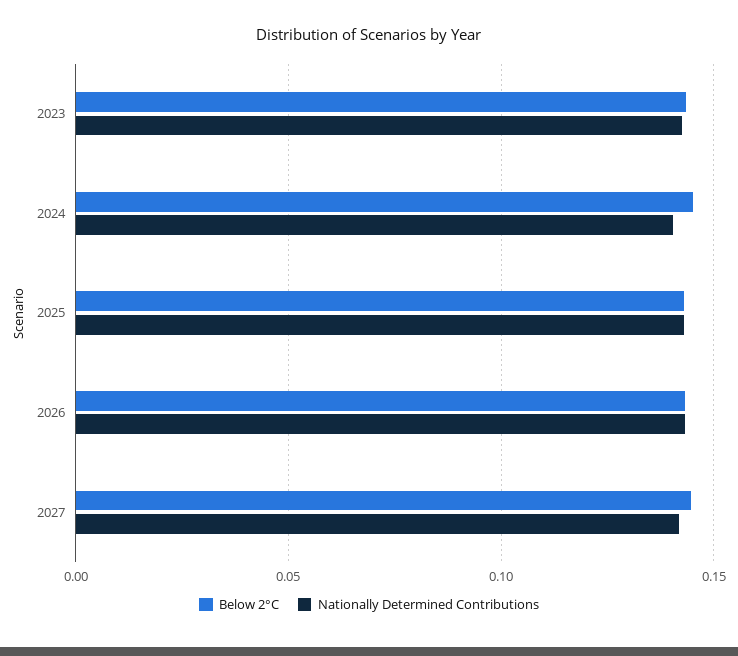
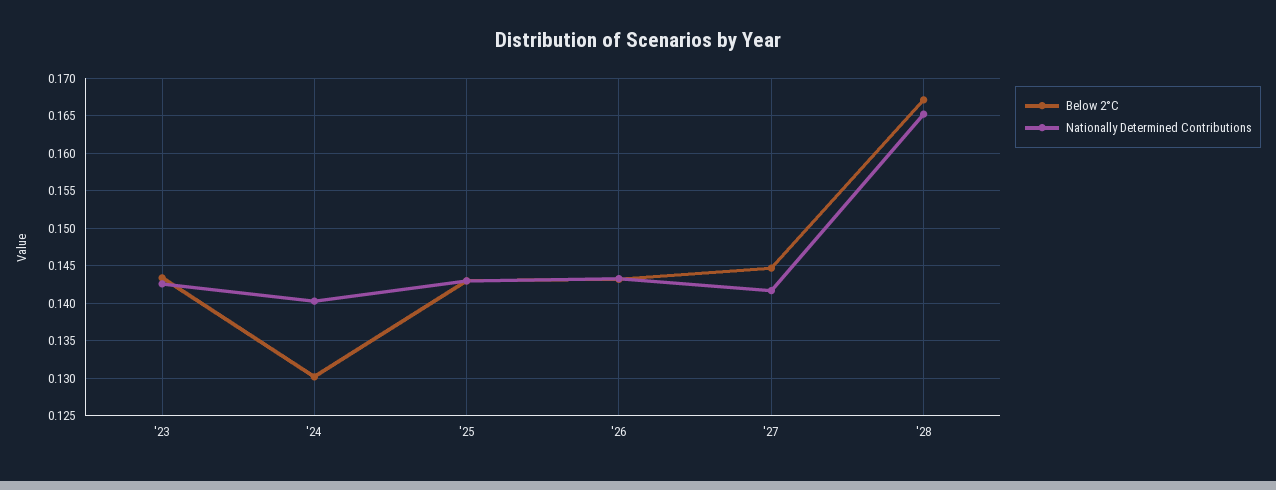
Below 2°C, 2024: 0.145 -> 0.13
Below 2°C, '28: none -> 0.167
Nationally Determined Contributions, '28: none -> 0.165

